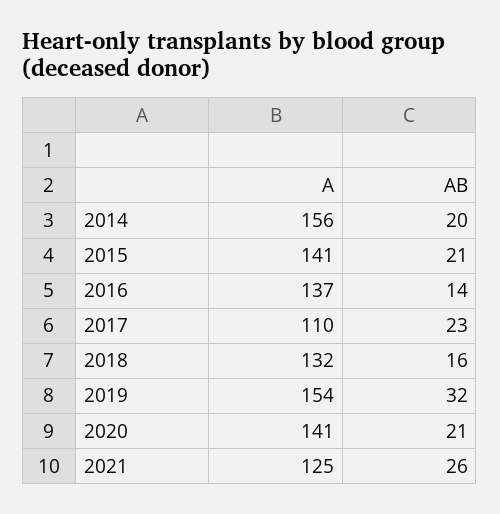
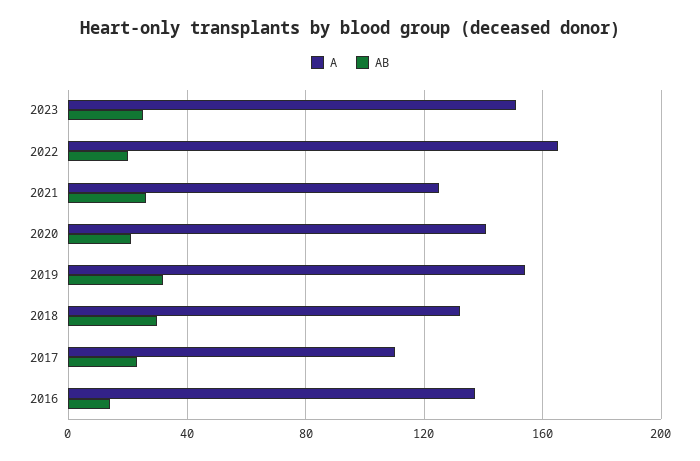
A, 2014: 156 -> none
AB, 2014: 20 -> none
A, 2015: 141 -> none
AB, 2015: 21 -> none
AB, 2018: 16 -> 30
A, 2023: none -> 150
AB, 2023: none -> 25
A, 2022: none -> 165
AB, 2022: none -> 20

